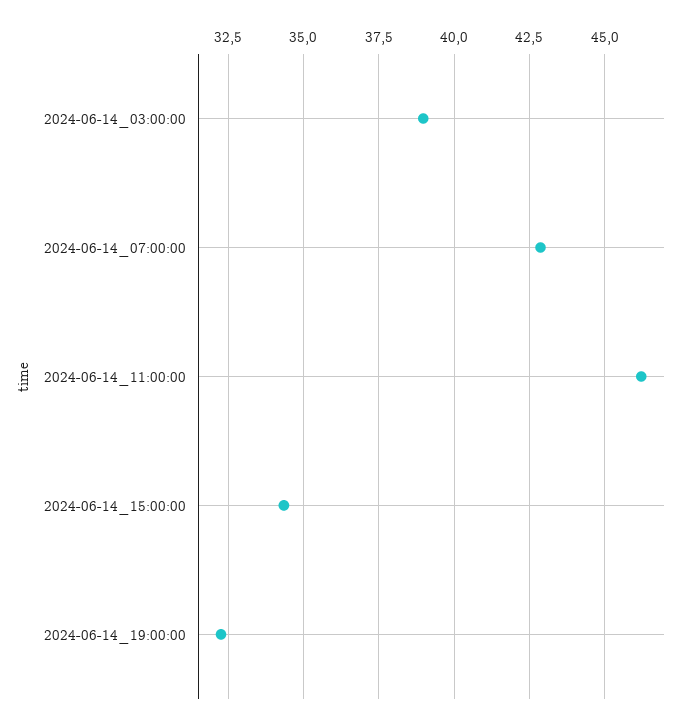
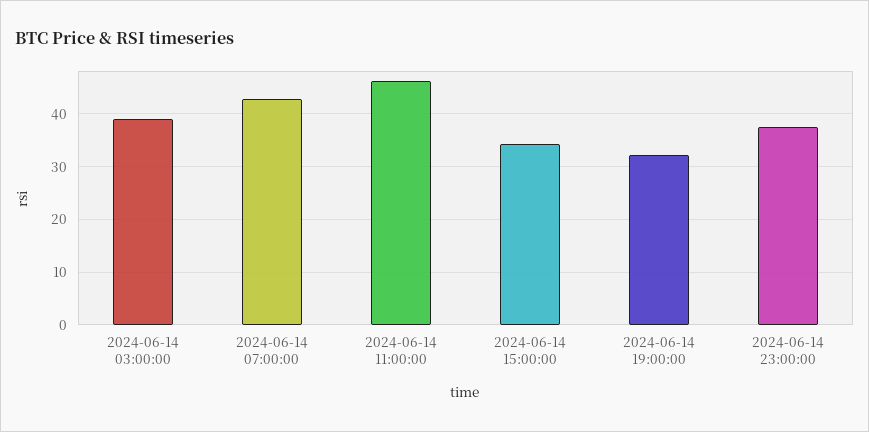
2024-06-14 23:00:00: none -> 38

